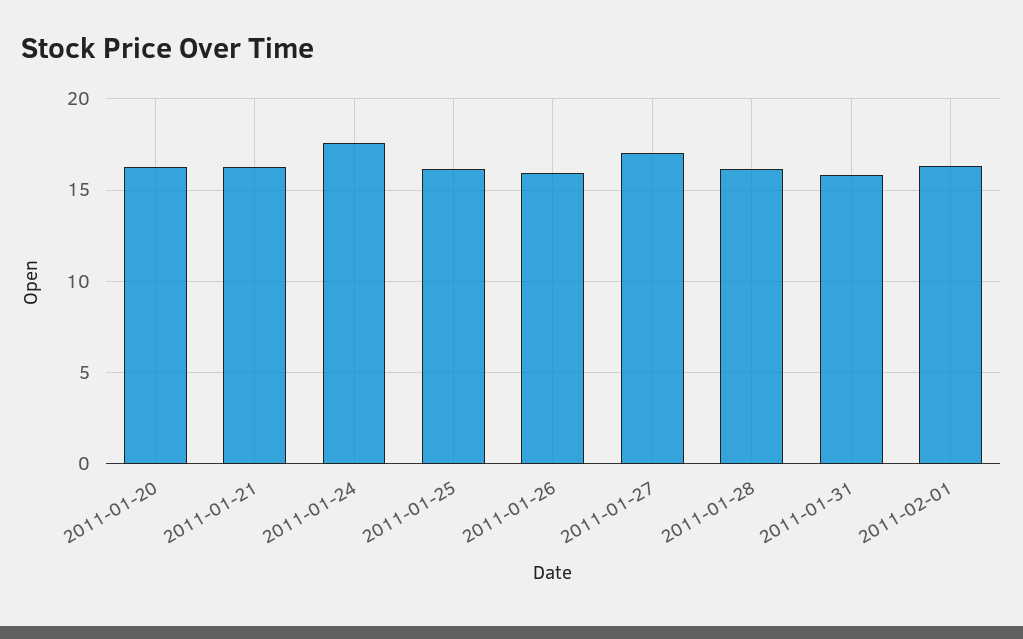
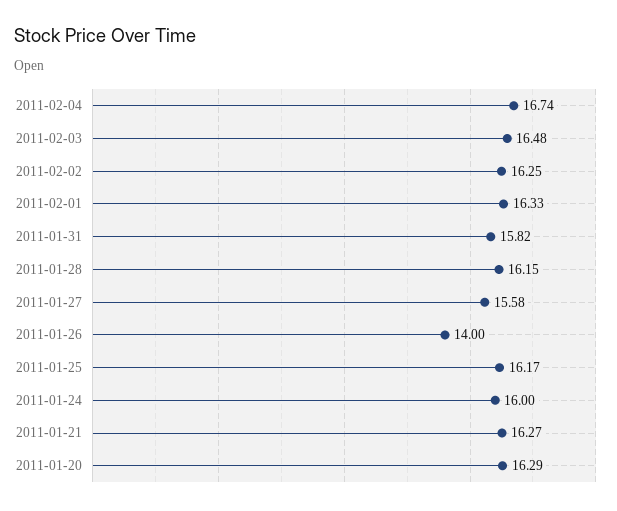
2011-01-24: 17.5 -> 16
2011-01-26: 16 -> 14
2011-01-27: 17 -> 15.58
2011-02-04: none -> 16.74
2011-02-03: none -> 16.48
2011-02-02: none -> 16.25

